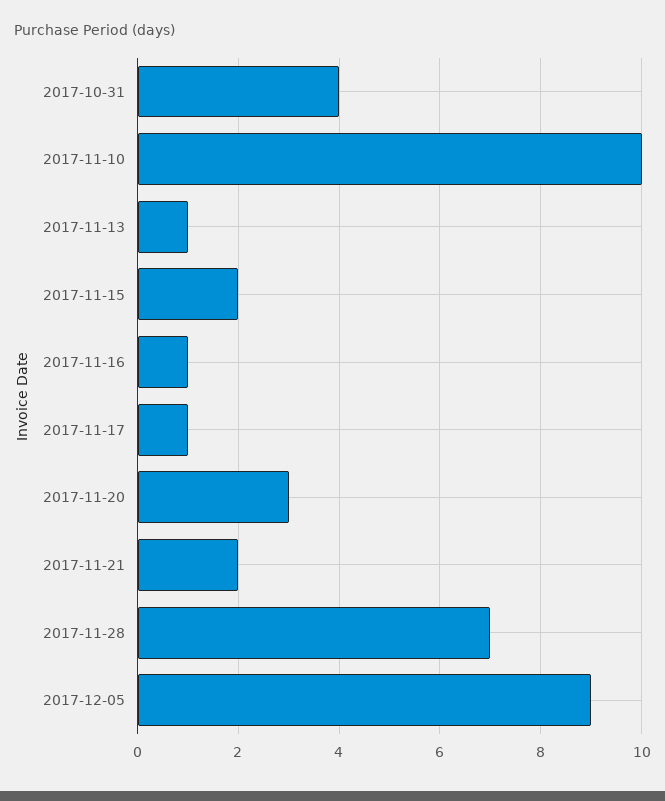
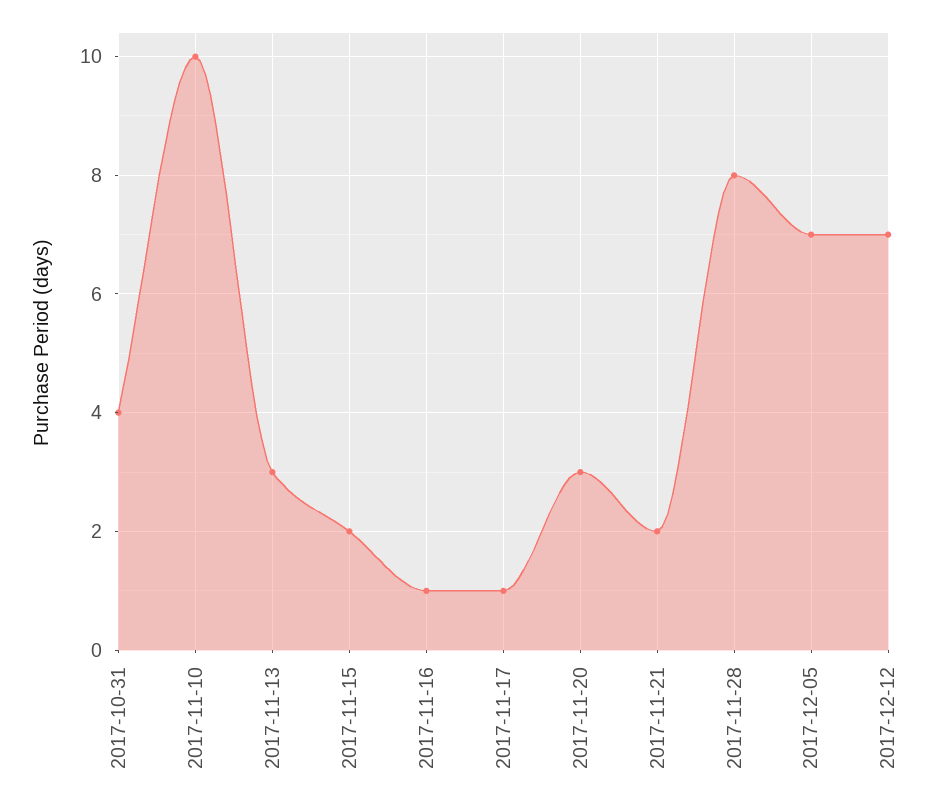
2017-11-13: 1 -> 3
2017-11-28: 7 -> 8
2017-12-05: 9 -> 7
2017-12-12: none -> 7

